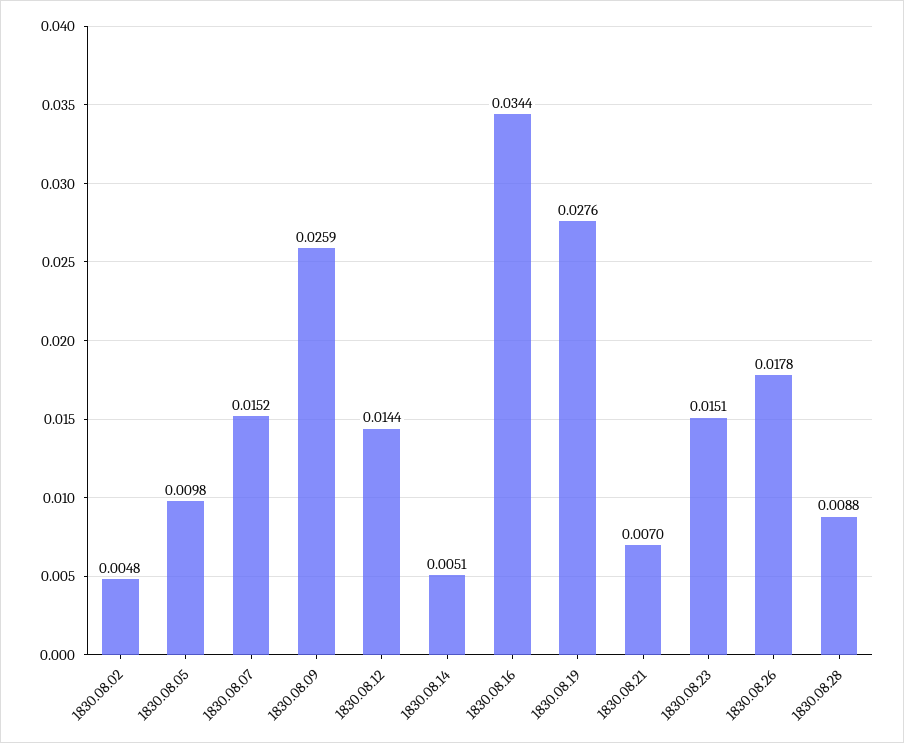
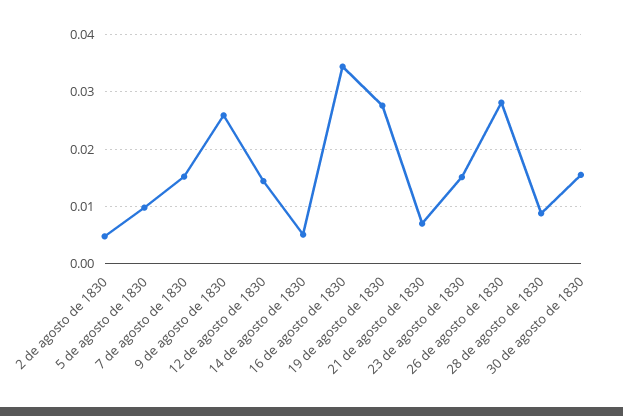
1830.08.26: 0.0178 -> 0.028
30 de agosto de 1830: none -> 0.016

